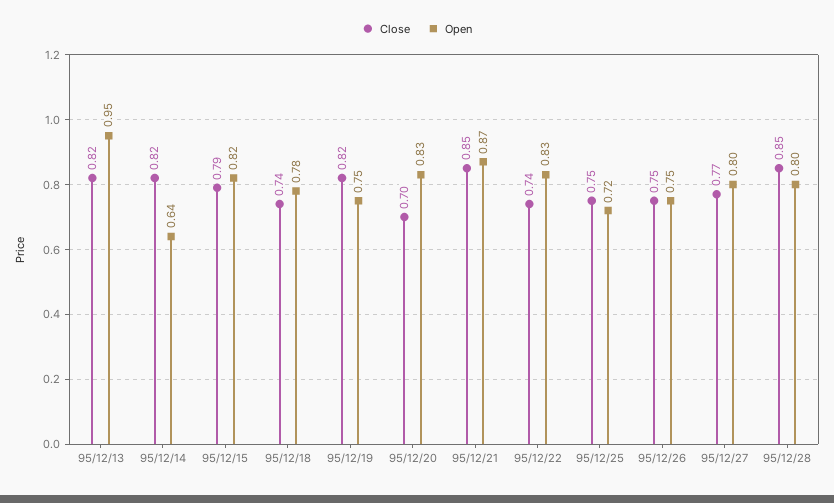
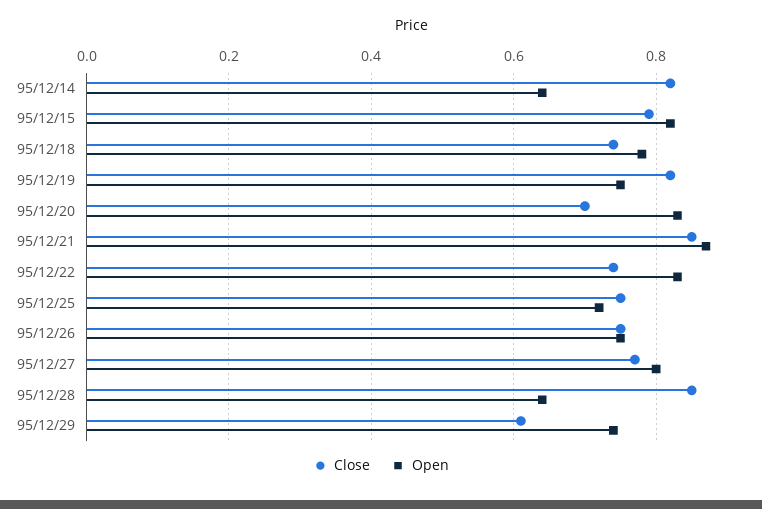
Close, 95/12/13: 0.82 -> none
Open, 95/12/13: 0.95 -> none
Open, 95/12/28: 0.8 -> 0.65
Close, 95/12/29: none -> 0.6
Open, 95/12/29: none -> 0.75

